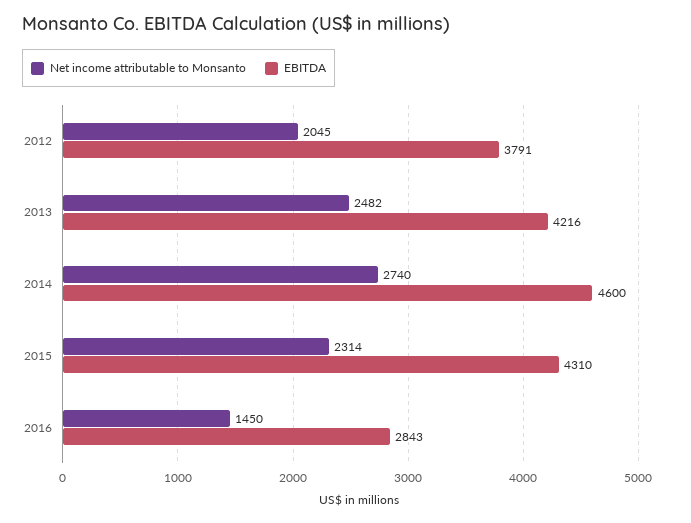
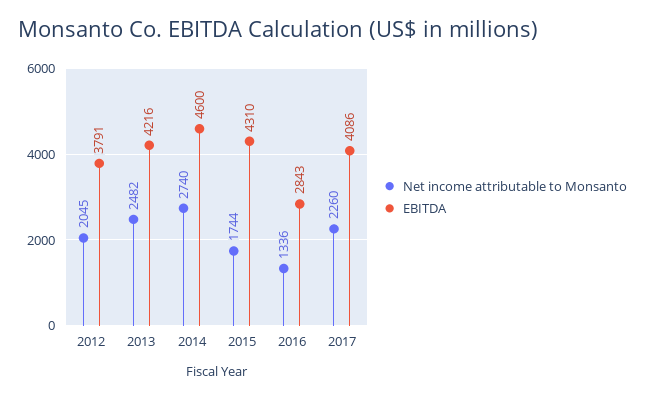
Net income attributable to Monsanto, 2015: 2314 -> 1744
Net income attributable to Monsanto, 2016: 1450 -> 1336
Net income attributable to Monsanto, 2017: none -> 2260
EBITDA, 2017: none -> 4086

